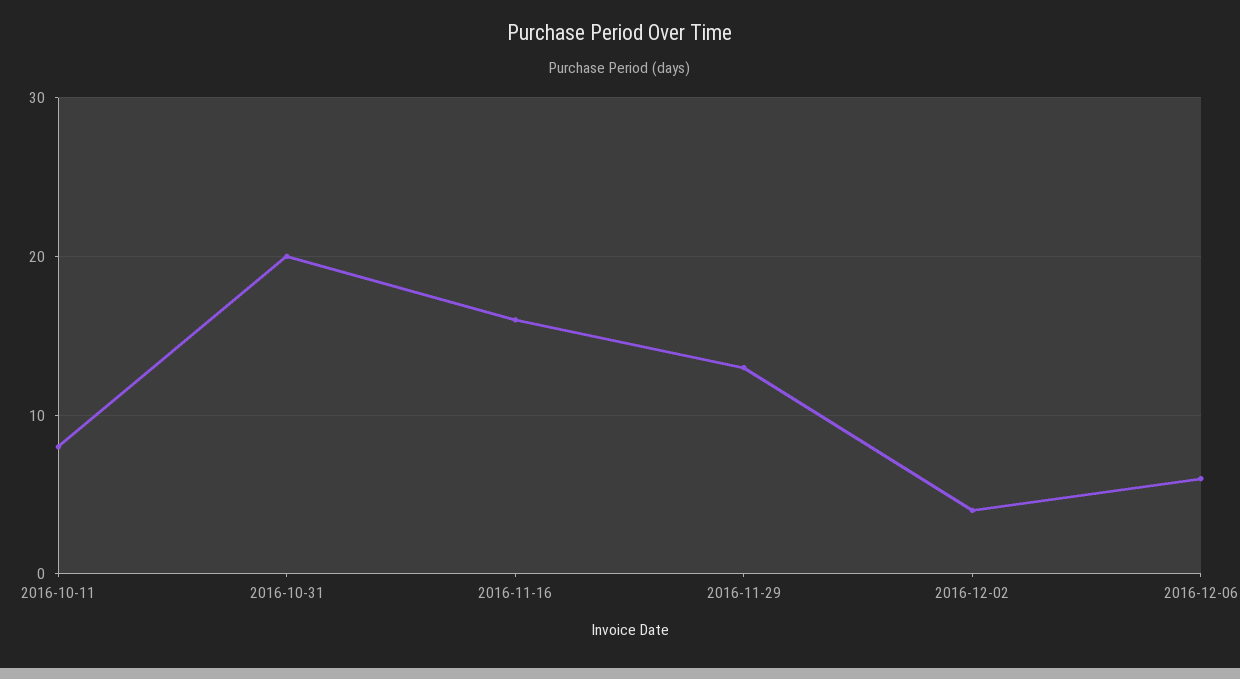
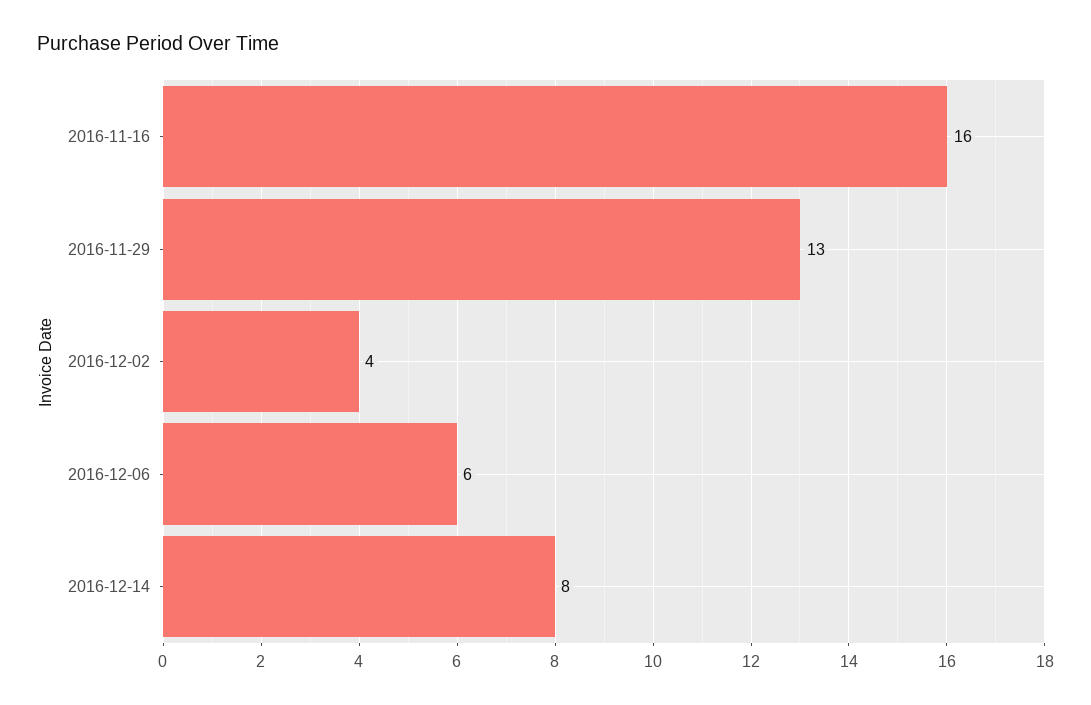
2016-10-11: 8 -> none
2016-10-31: 20 -> none
2016-12-14: none -> 8

